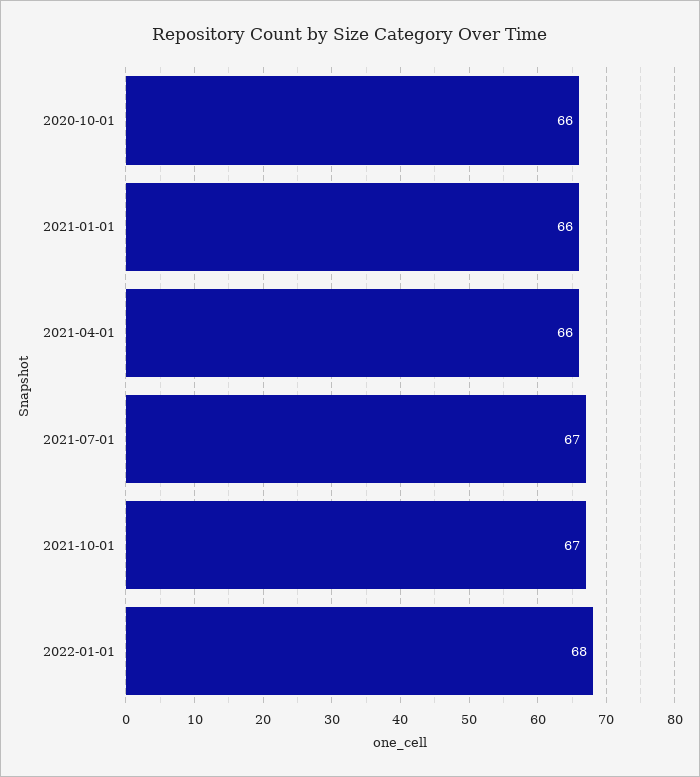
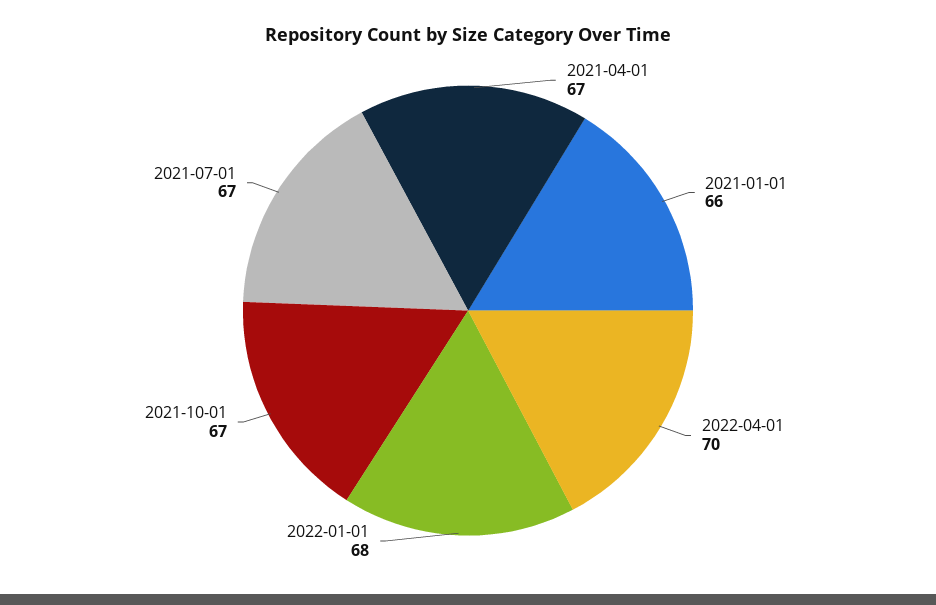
2020-10-01: 66 -> none
2021-04-01: 66 -> 67
2022-04-01: none -> 70

